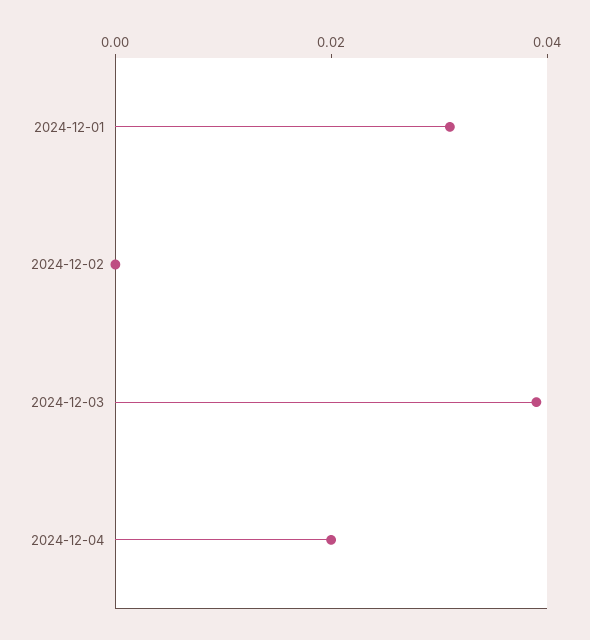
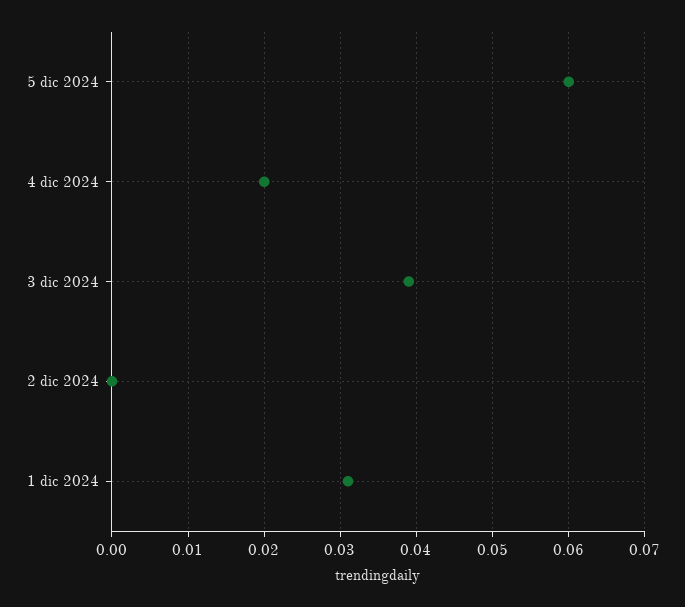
5 dic 2024: none -> 0.06

